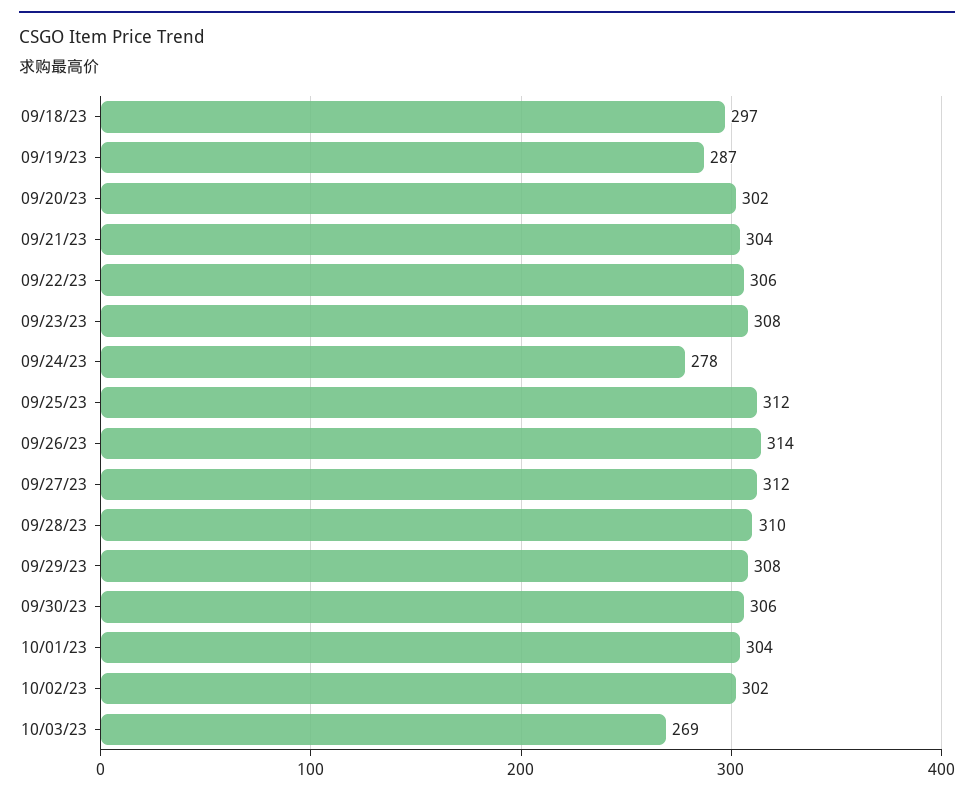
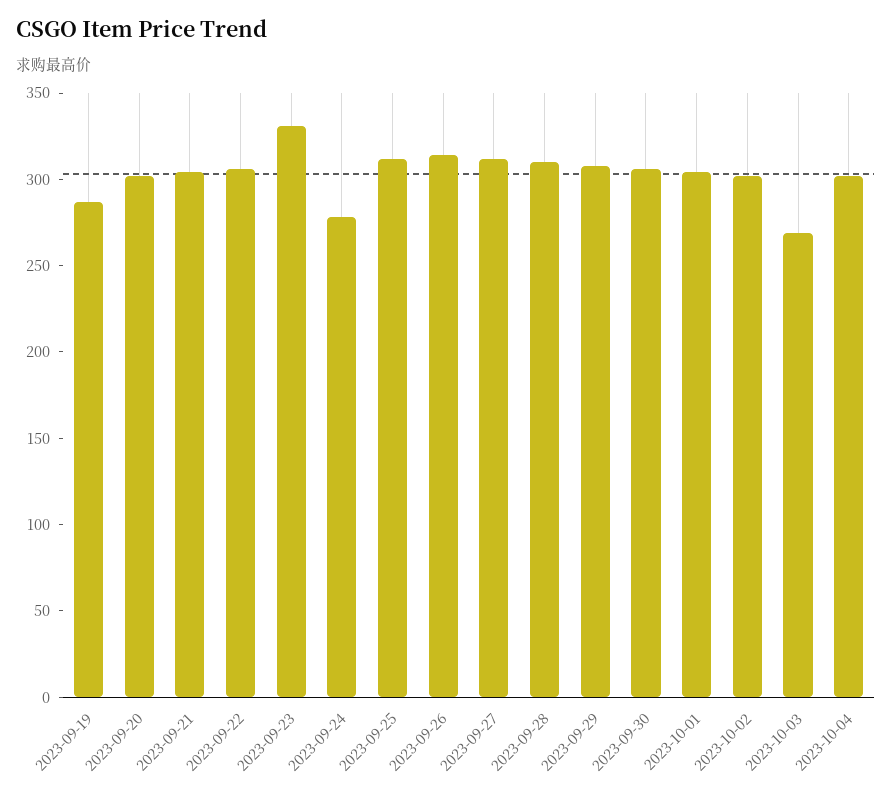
09/18/23: 297 -> none
09/23/23: 308 -> 330
2023-10-04: none -> 300

